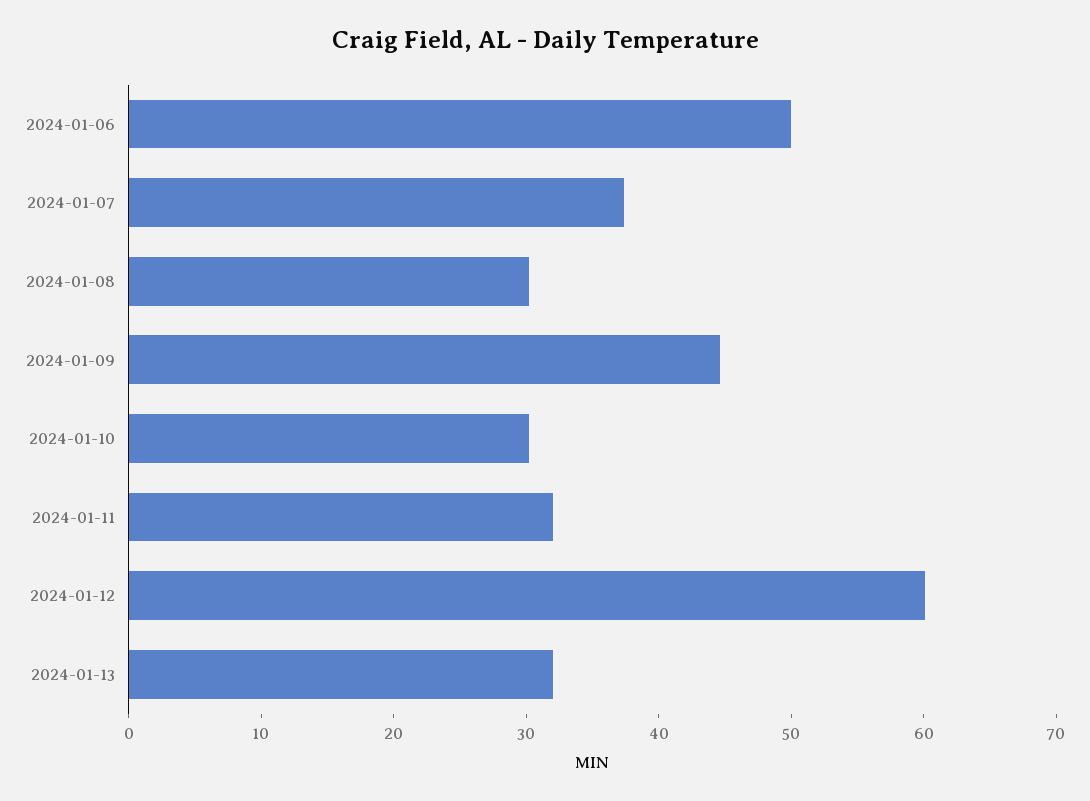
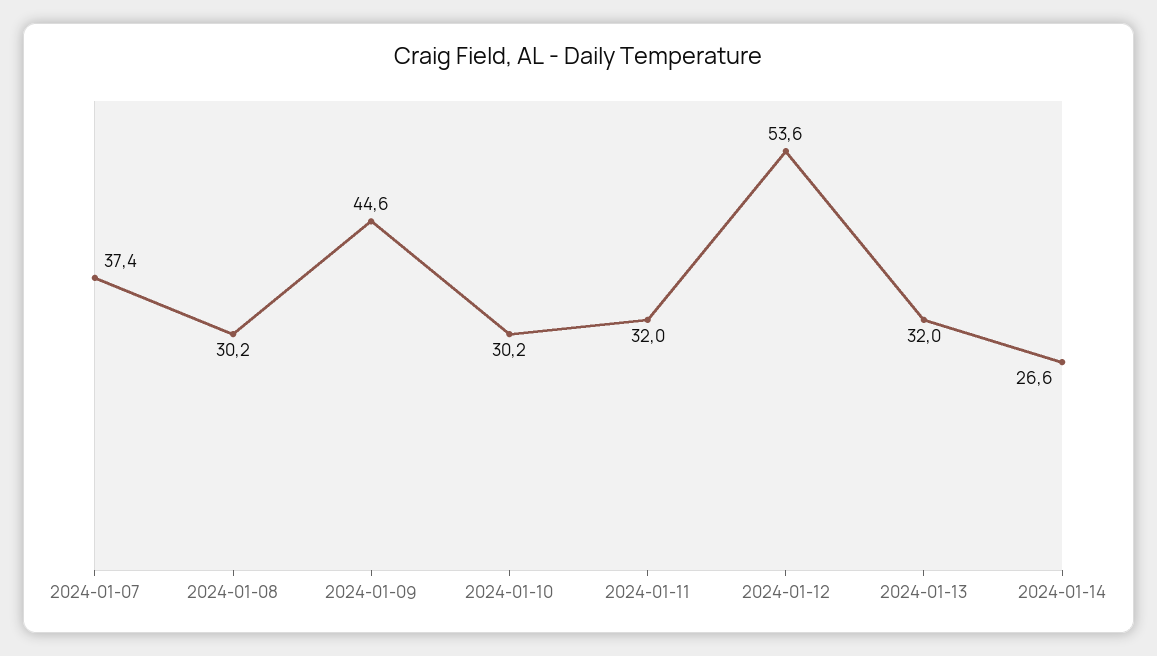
2024-01-06: 50 -> none
2024-01-12: 60 -> 53.6
2024-01-14: none -> 26.6

